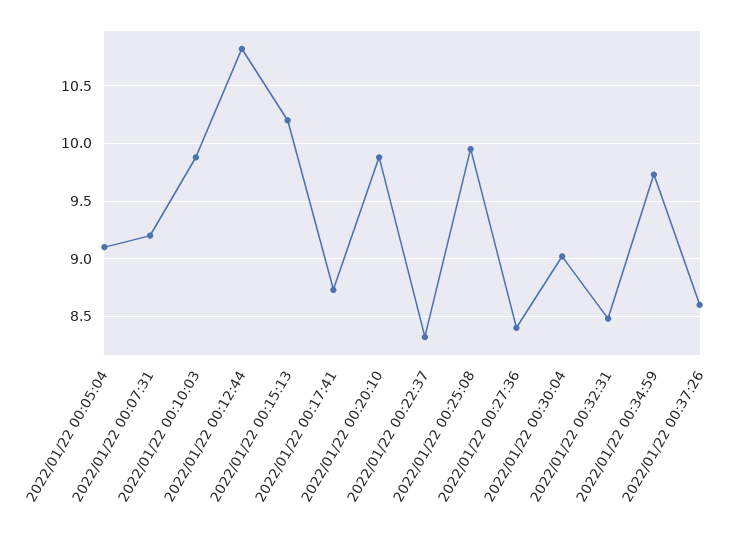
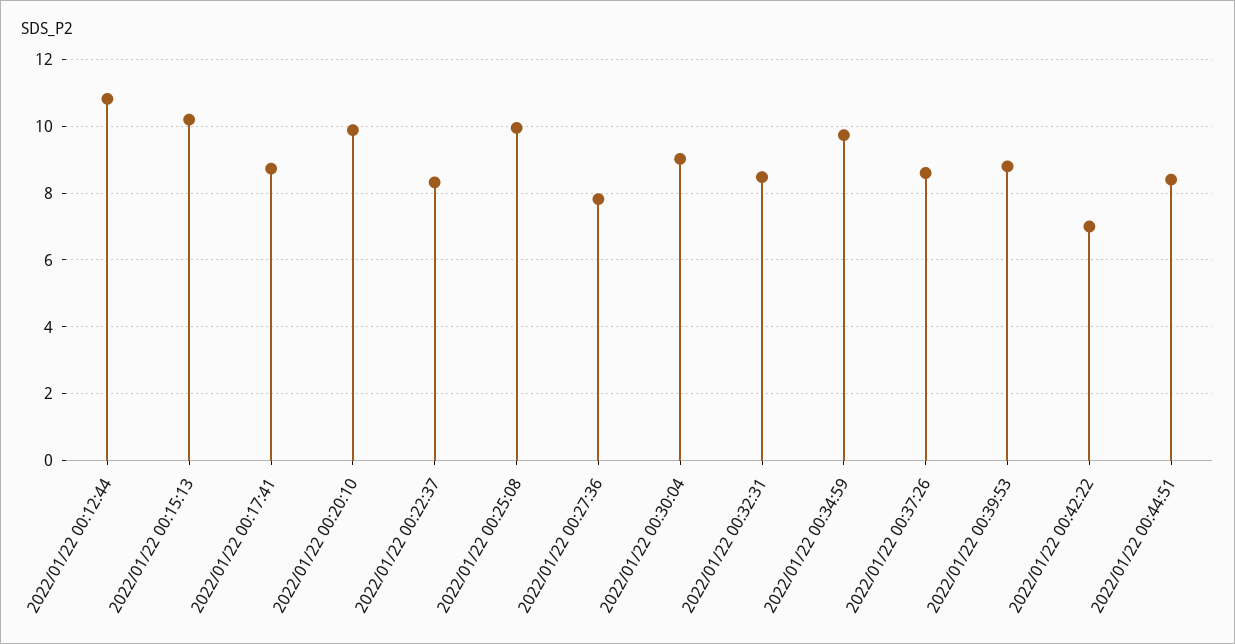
2022/01/22 00:05:04: 9.1 -> none
2022/01/22 00:07:31: 9.2 -> none
2022/01/22 00:10:03: 9.9 -> none
2022/01/22 00:27:36: 8.4 -> 7.8
2022/01/22 00:39:53: none -> 8.8
2022/01/22 00:42:22: none -> 7
2022/01/22 00:44:51: none -> 8.4

